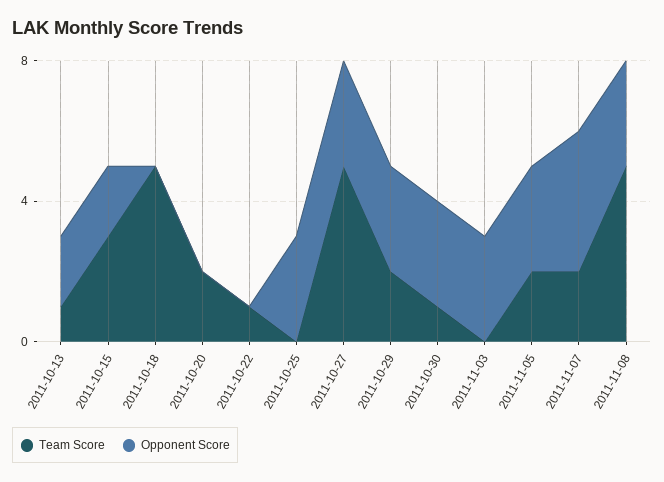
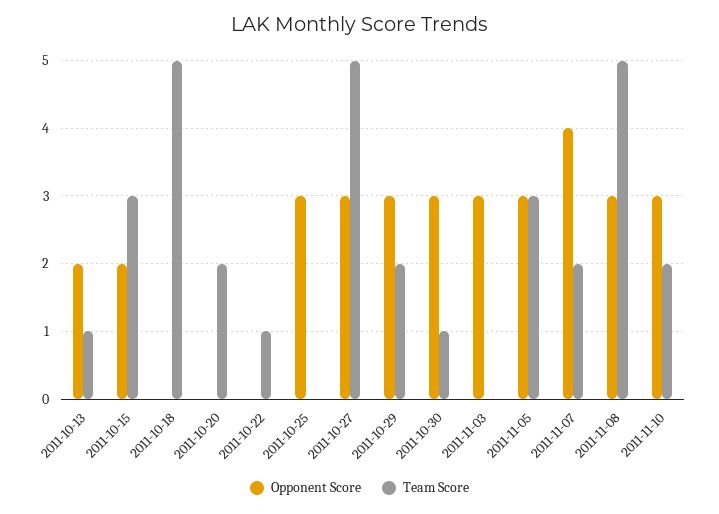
Team Score, 2011-11-05: 2 -> 3
Opponent Score, 2011-11-10: none -> 3
Team Score, 2011-11-10: none -> 2

